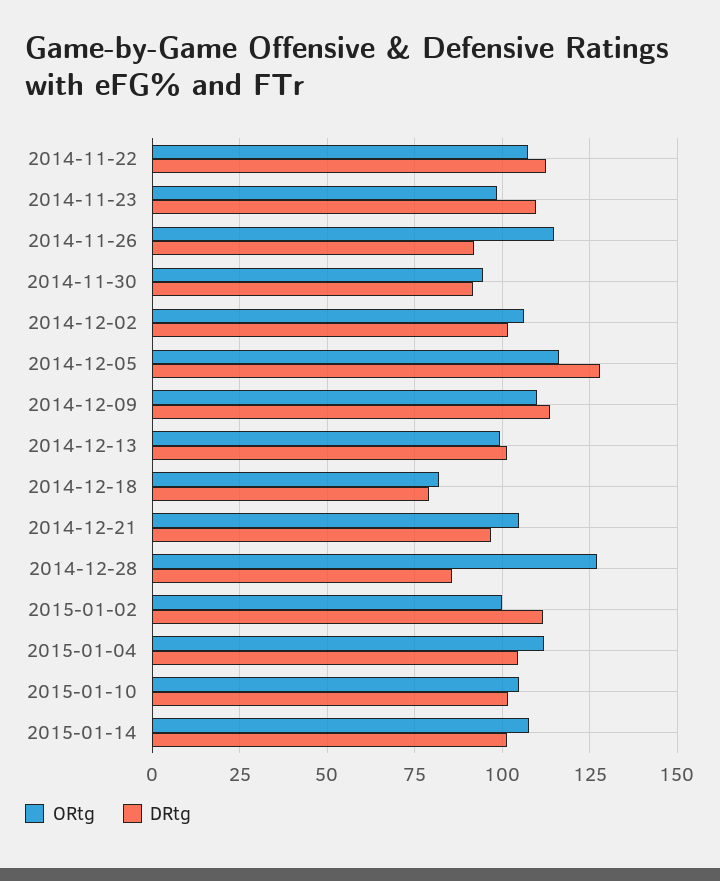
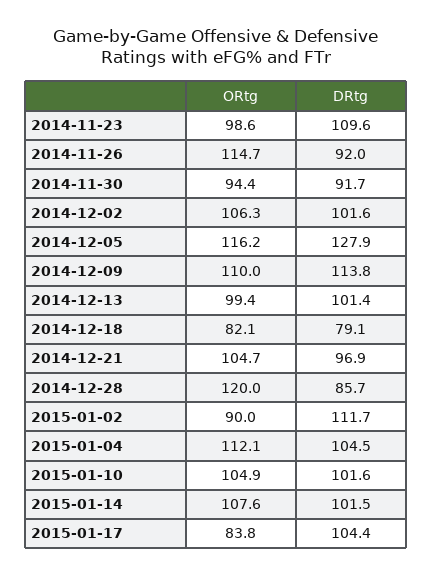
ORtg, 2014-11-22: 107.5 -> none
DRtg, 2014-11-22: 112.5 -> none
ORtg, 2014-12-28: 127.5 -> 120
ORtg, 2015-01-02: 100 -> 90
ORtg, 2015-01-17: none -> 83.8
DRtg, 2015-01-17: none -> 104.4

